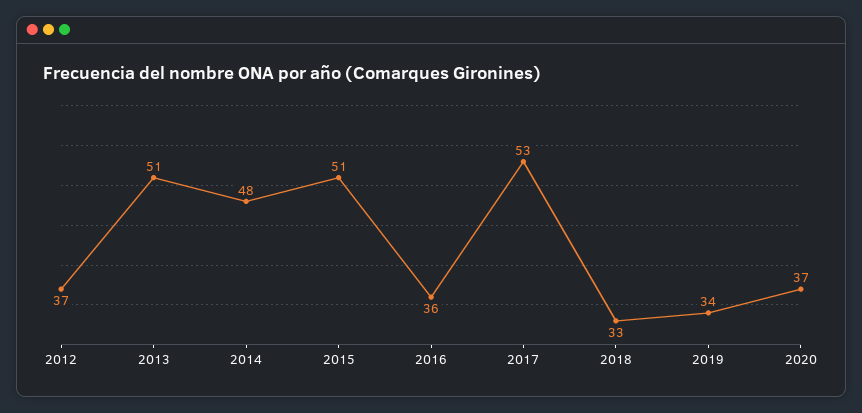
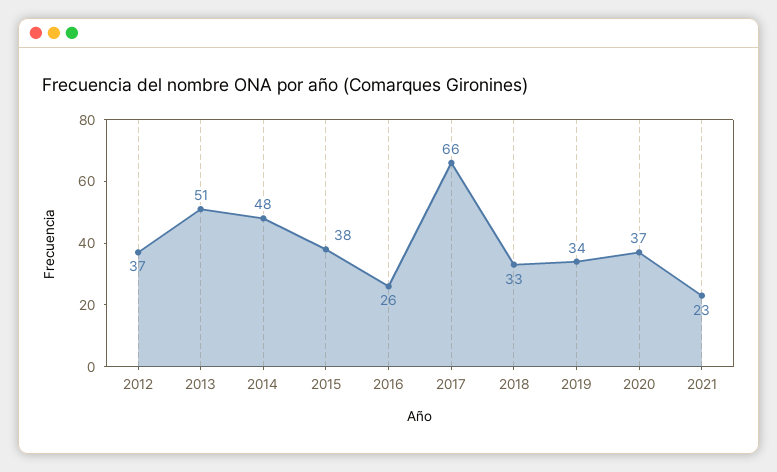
2015: 51 -> 38
2016: 36 -> 26
2017: 53 -> 66
2021: none -> 23

